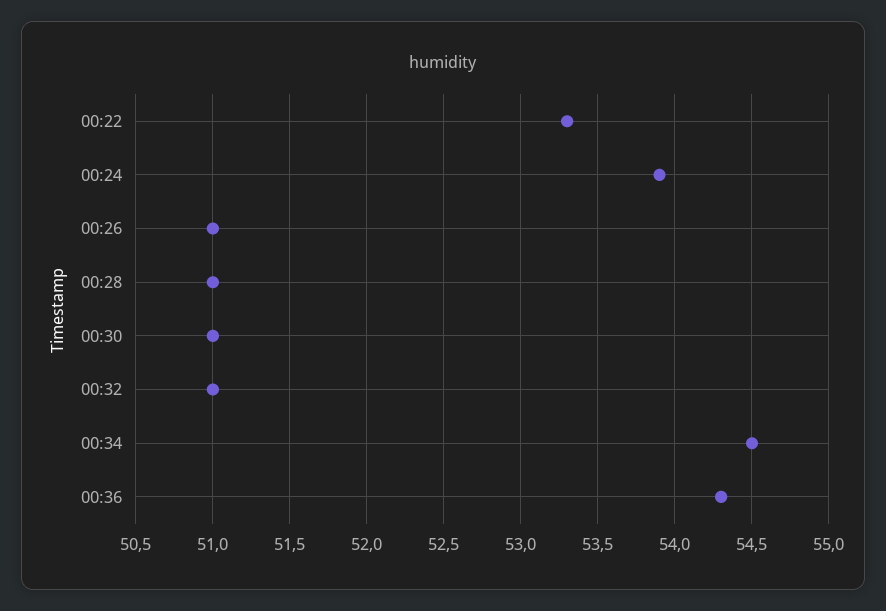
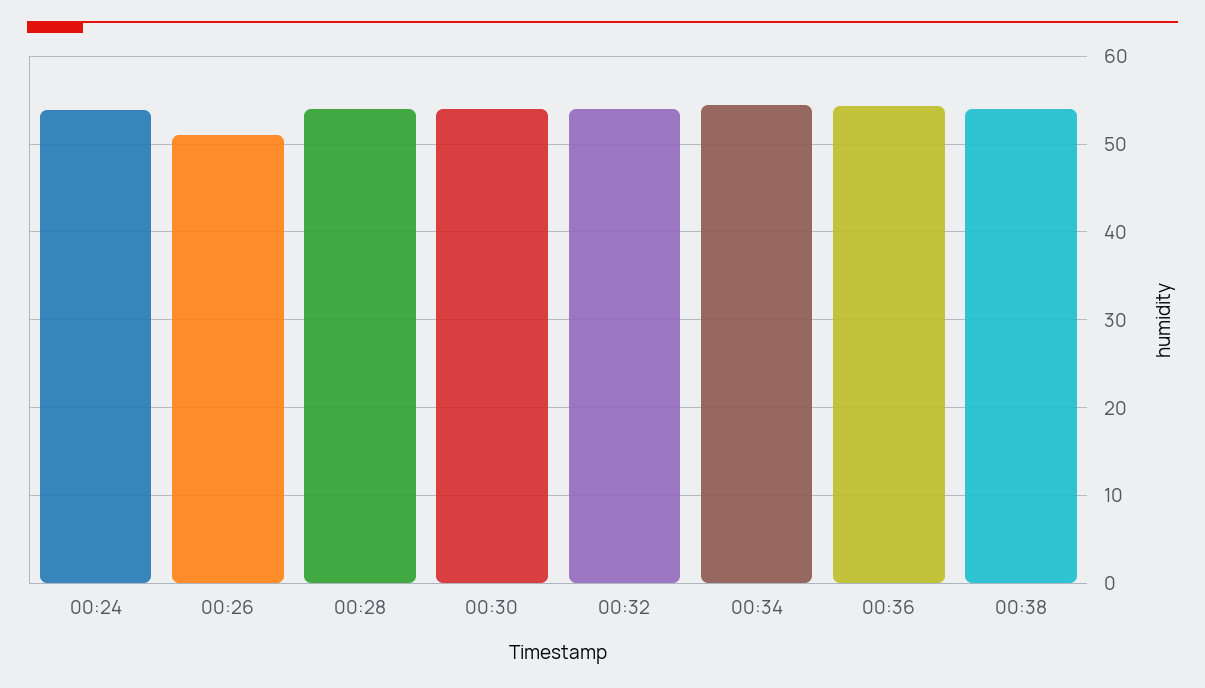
00:22: 53.3 -> none
00:28: 51 -> 54
00:30: 51 -> 54
00:32: 51 -> 54
00:38: none -> 54

